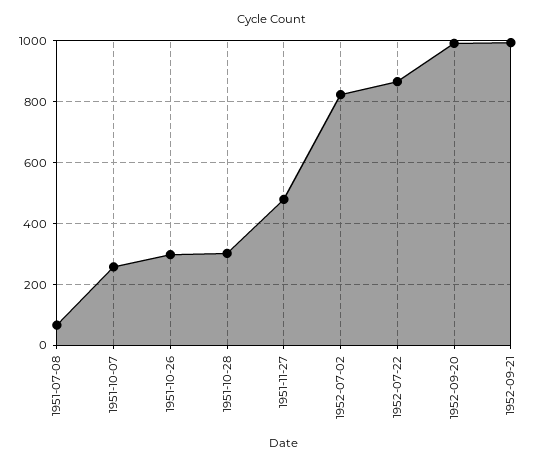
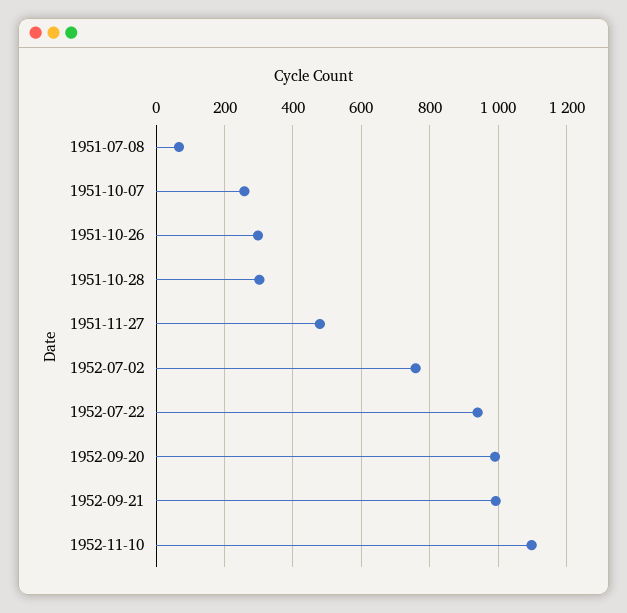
1952-07-02: 820 -> 760
1952-07-22: 860 -> 940
1952-11-10: none -> 1100

